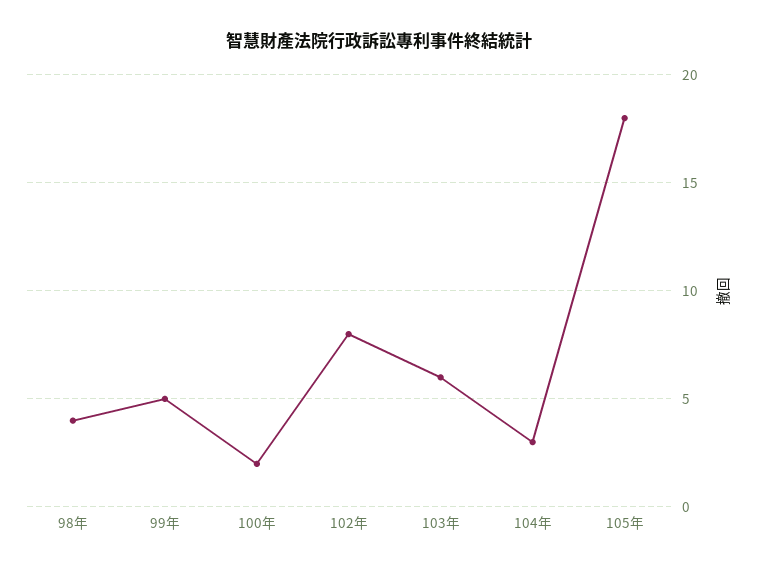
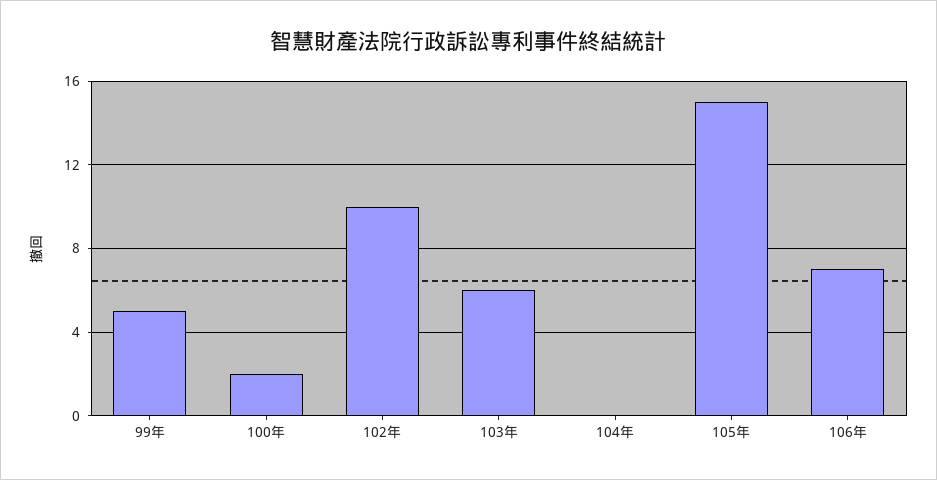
98年: 4 -> none
102年: 8 -> 10
104年: 3 -> 0
105年: 18 -> 15
106年: none -> 7

